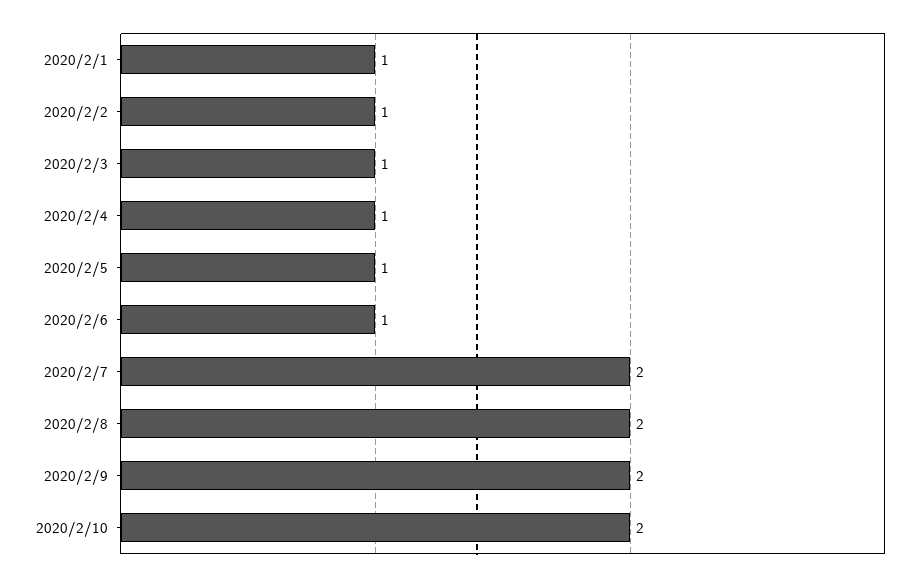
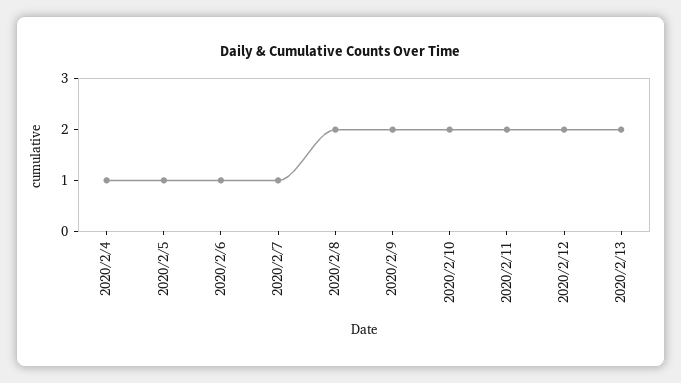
2020/2/1: 1 -> none
2020/2/2: 1 -> none
2020/2/3: 1 -> none
2020/2/7: 2 -> 1
2020/2/11: none -> 2
2020/2/12: none -> 2
2020/2/13: none -> 2

